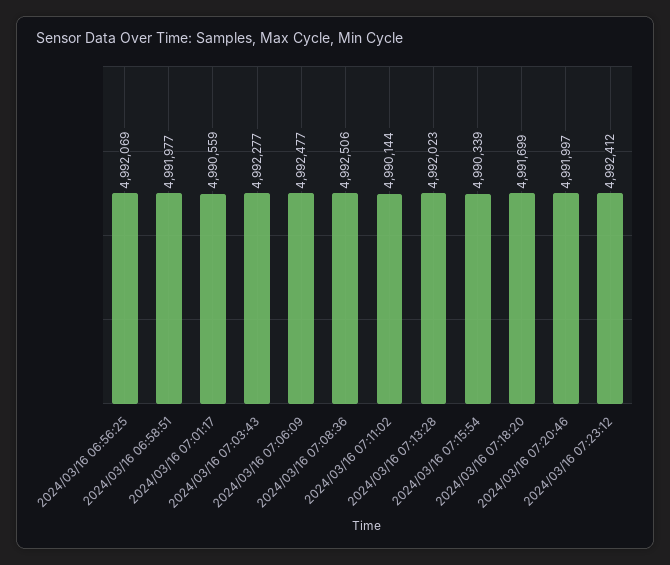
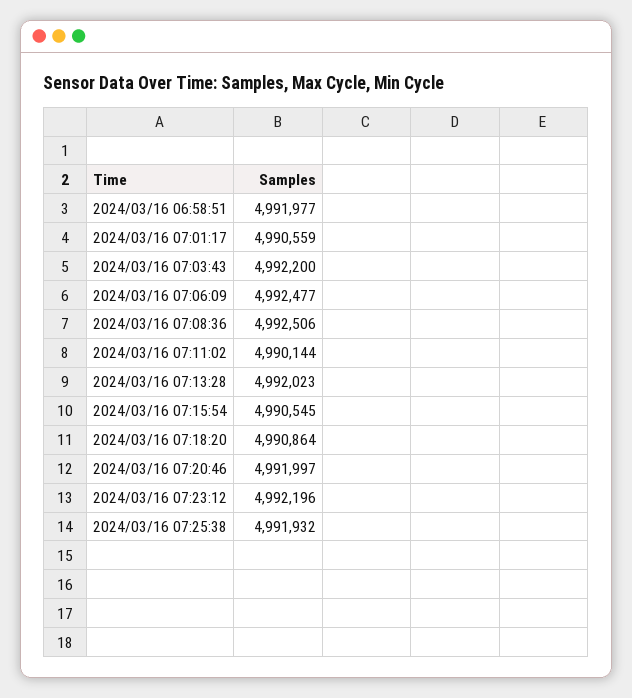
2024/03/16 06:56:25: 4992069 -> none
2024/03/16 07:03:43: 4992277 -> 4992200
2024/03/16 07:15:54: 4990339 -> 4990545
2024/03/16 07:18:20: 4991699 -> 4990864
2024/03/16 07:23:12: 4992412 -> 4992196
2024/03/16 07:25:38: none -> 4991932

